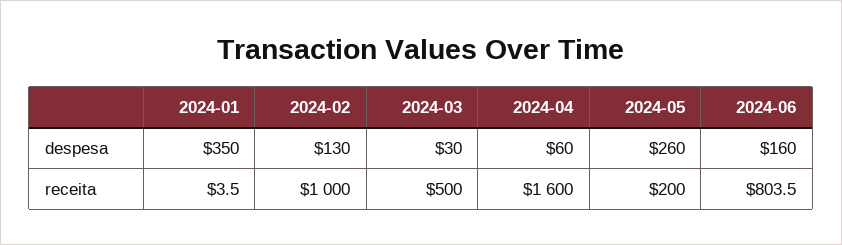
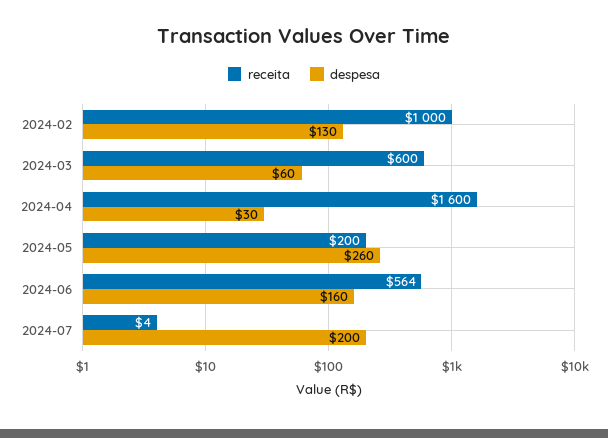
despesa, 2024-01: 350 -> none
despesa, 2024-03: 30 -> 60
despesa, 2024-04: 60 -> 30
receita, 2024-01: 3.5 -> none
receita, 2024-03: 500 -> 600
receita, 2024-06: 803.5 -> 564
receita, 2024-07: none -> 4
despesa, 2024-07: none -> 200

